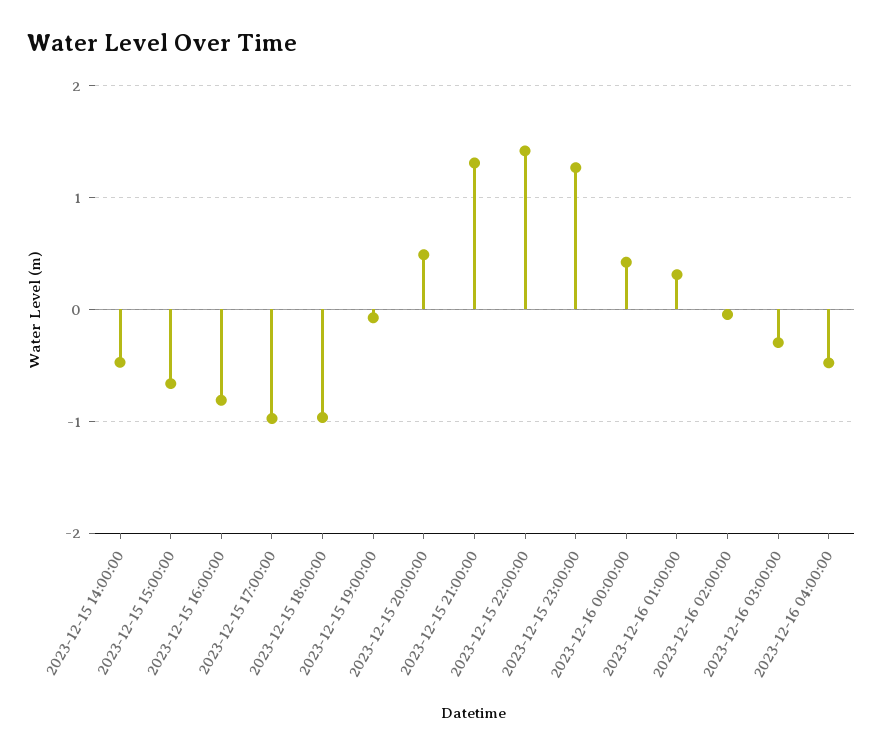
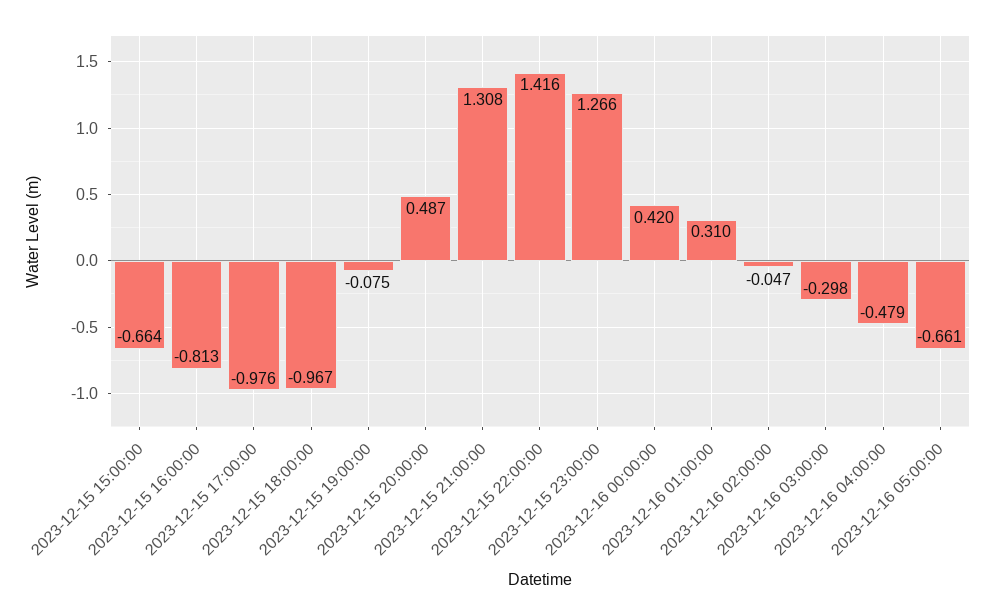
2023-12-15 14:00:00: -0.5 -> none
2023-12-16 05:00:00: none -> -0.661

